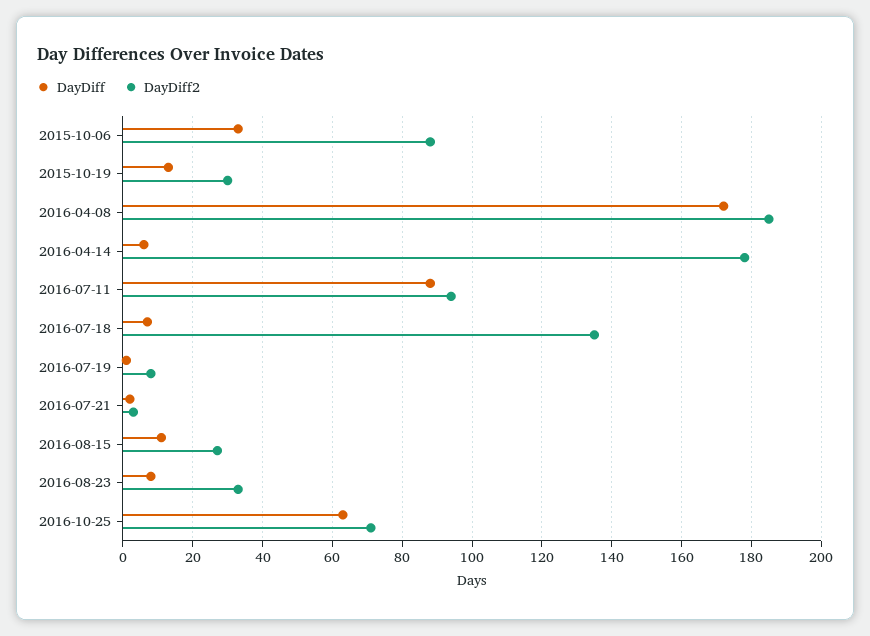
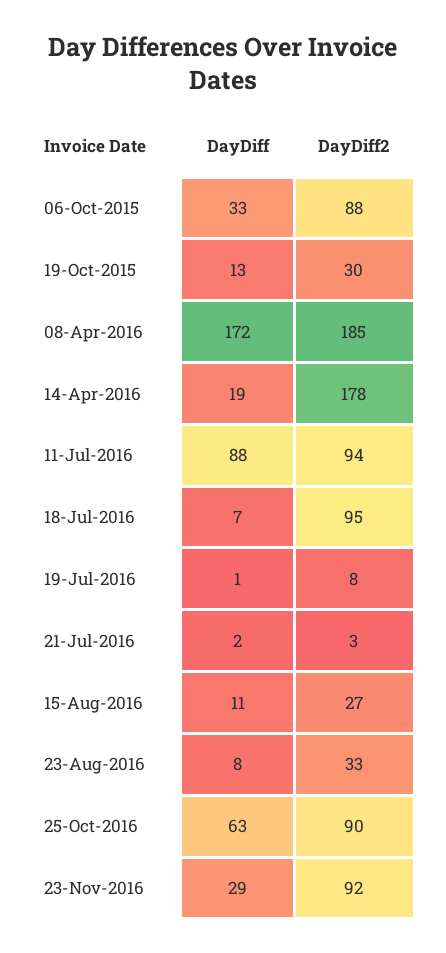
DayDiff, 2016-04-14: 5 -> 19
DayDiff2, 2016-07-18: 135 -> 95
DayDiff2, 2016-10-25: 70 -> 90
DayDiff, 23-Nov-2016: none -> 29
DayDiff2, 23-Nov-2016: none -> 92

